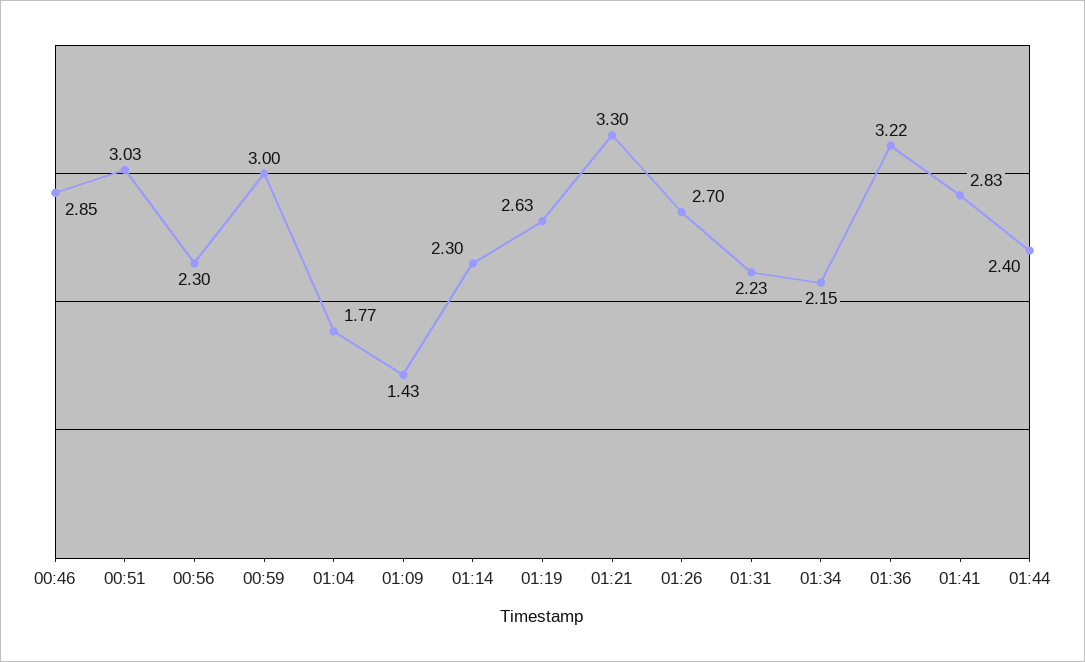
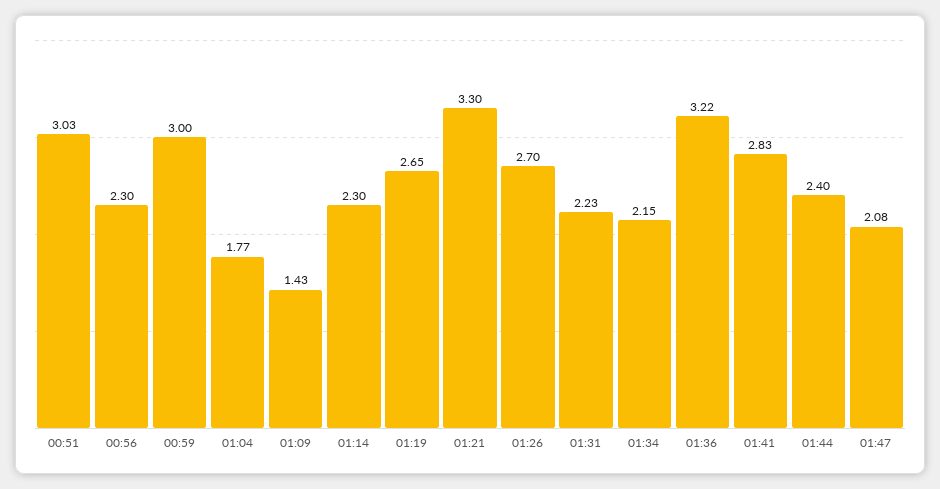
00:46: 2.85 -> none
01:19: 2.63 -> 2.65
01:47: none -> 2.08

